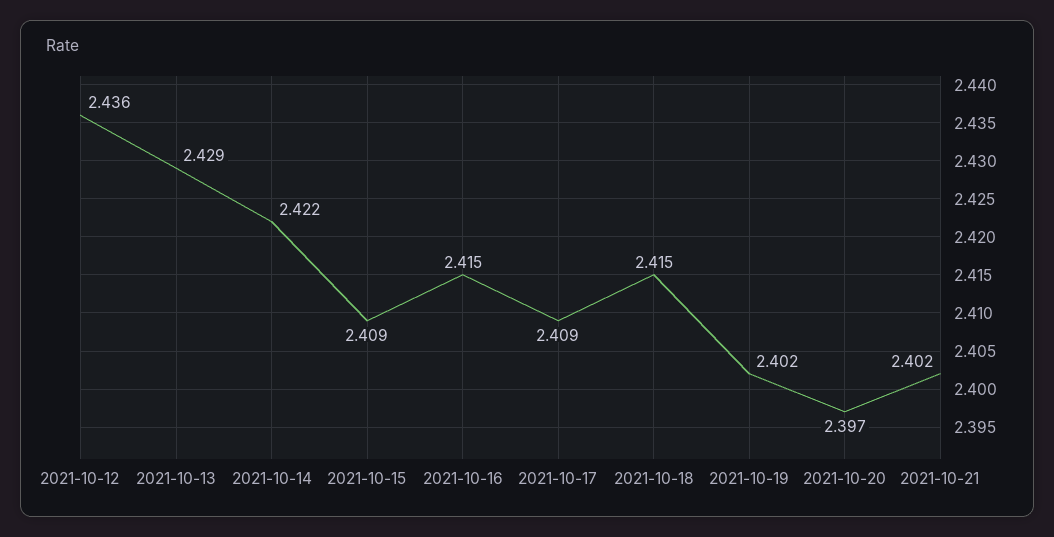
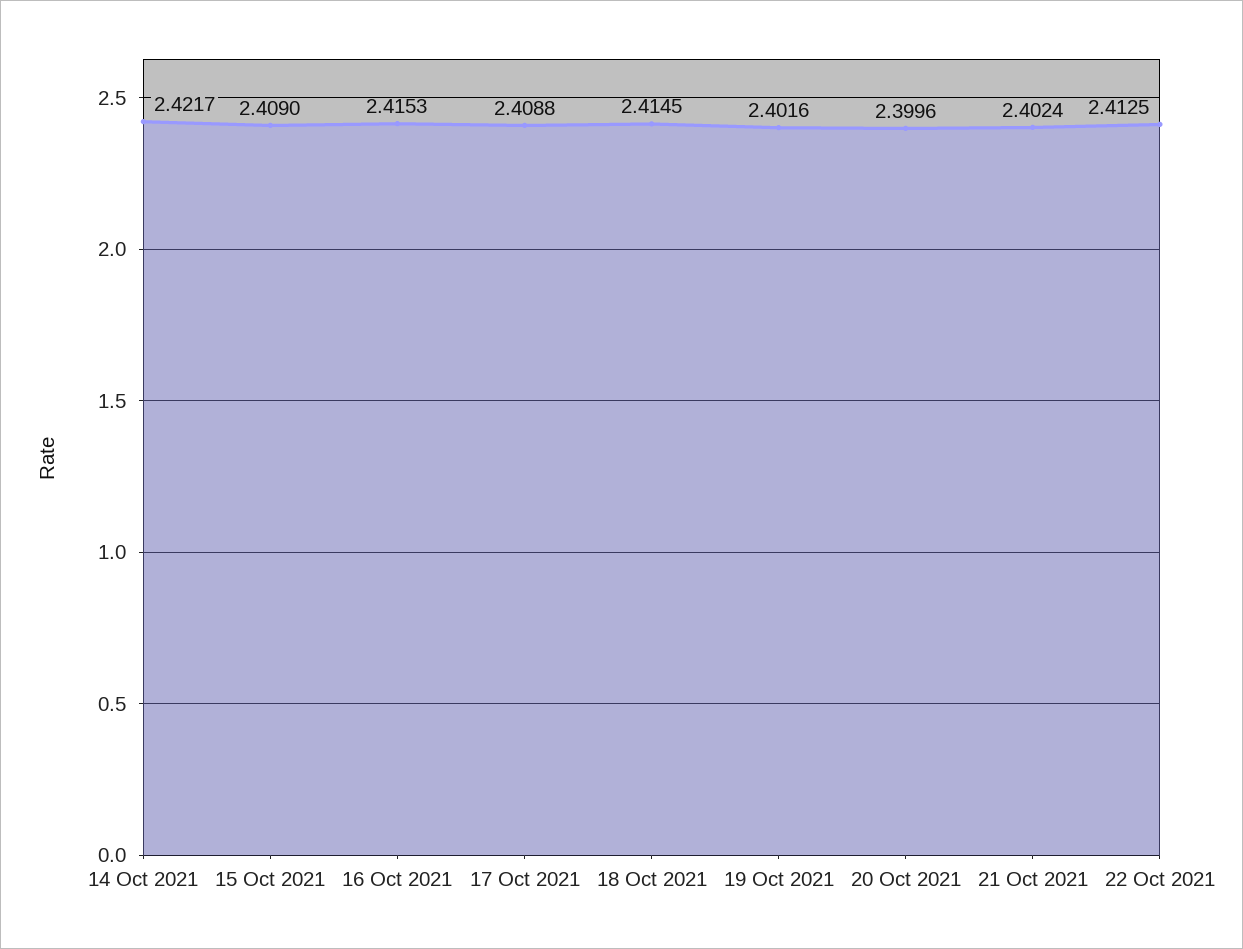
2021-10-12: 2.436 -> none
2021-10-13: 2.429 -> none
2021-10-20: 2.397 -> 2.3996
22 Oct 2021: none -> 2.4125

